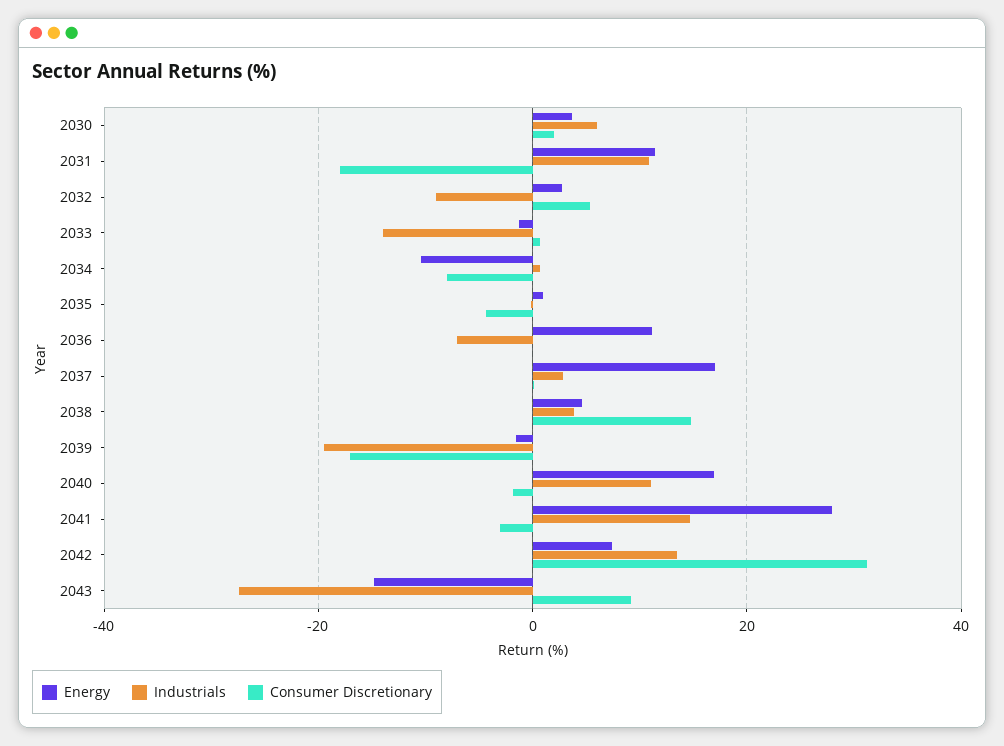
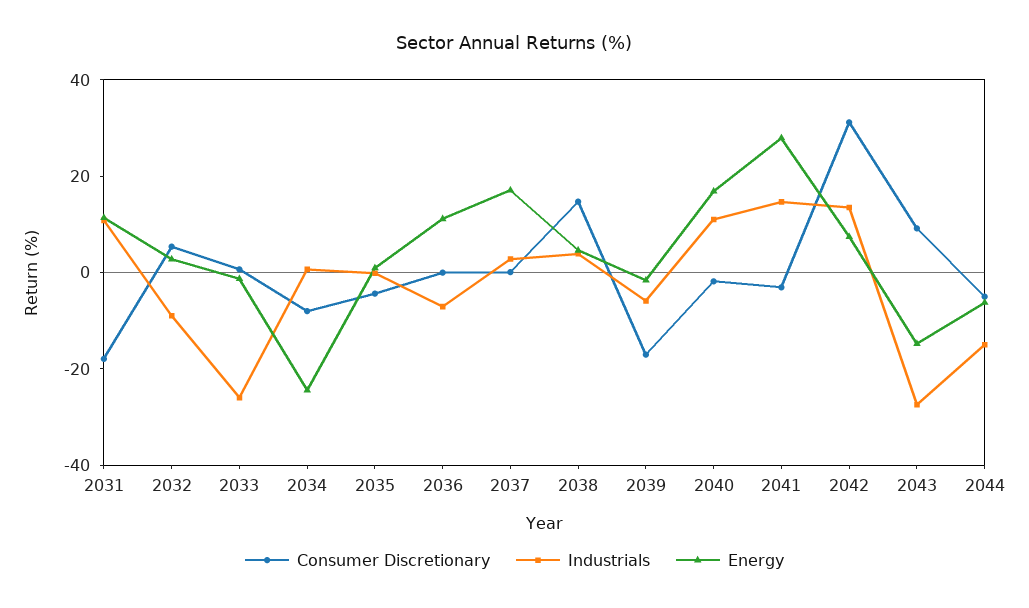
Energy, 2030: 4 -> none
Industrials, 2030: 6 -> none
Consumer Discretionary, 2030: 2 -> none
Industrials, 2033: -14 -> -25
Energy, 2034: -10 -> -25
Industrials, 2039: -20 -> -5
Consumer Discretionary, 2044: none -> -5
Industrials, 2044: none -> -15
Energy, 2044: none -> -5

